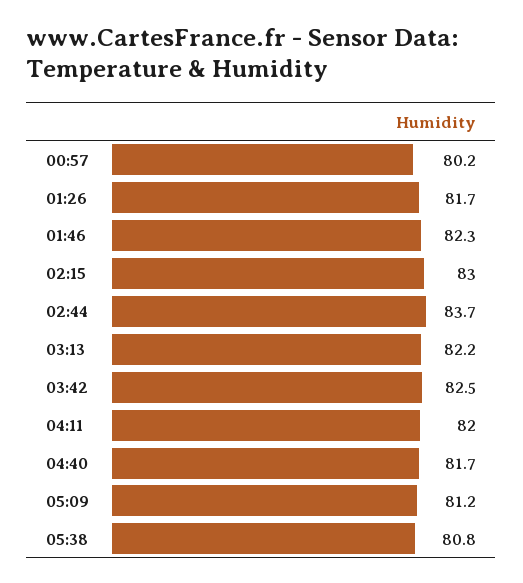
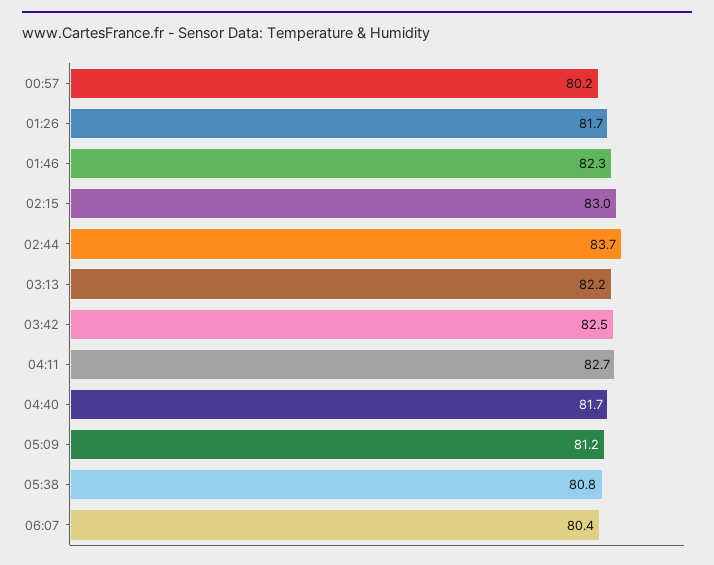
04:11: 82 -> 82.7
06:07: none -> 80.4

